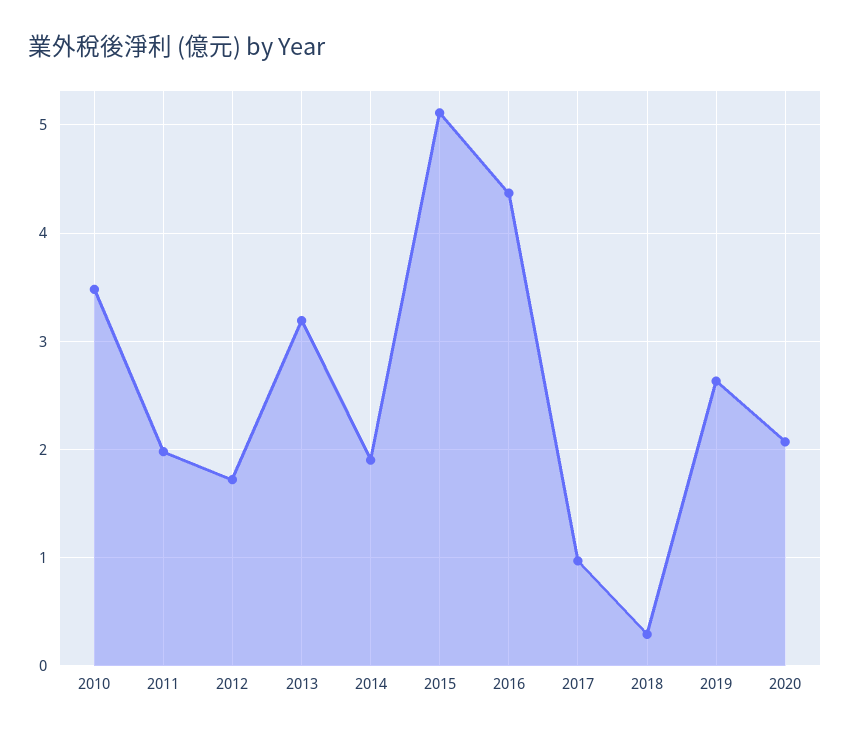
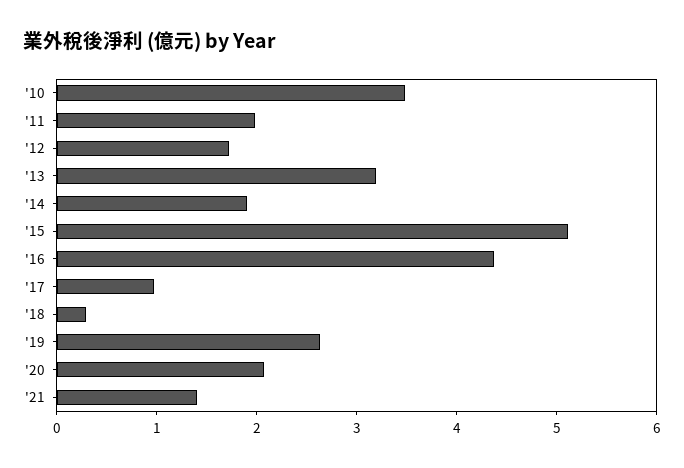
'21: none -> 1.4

